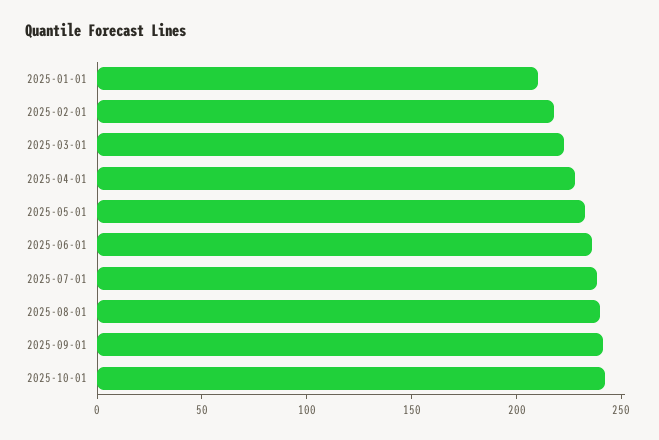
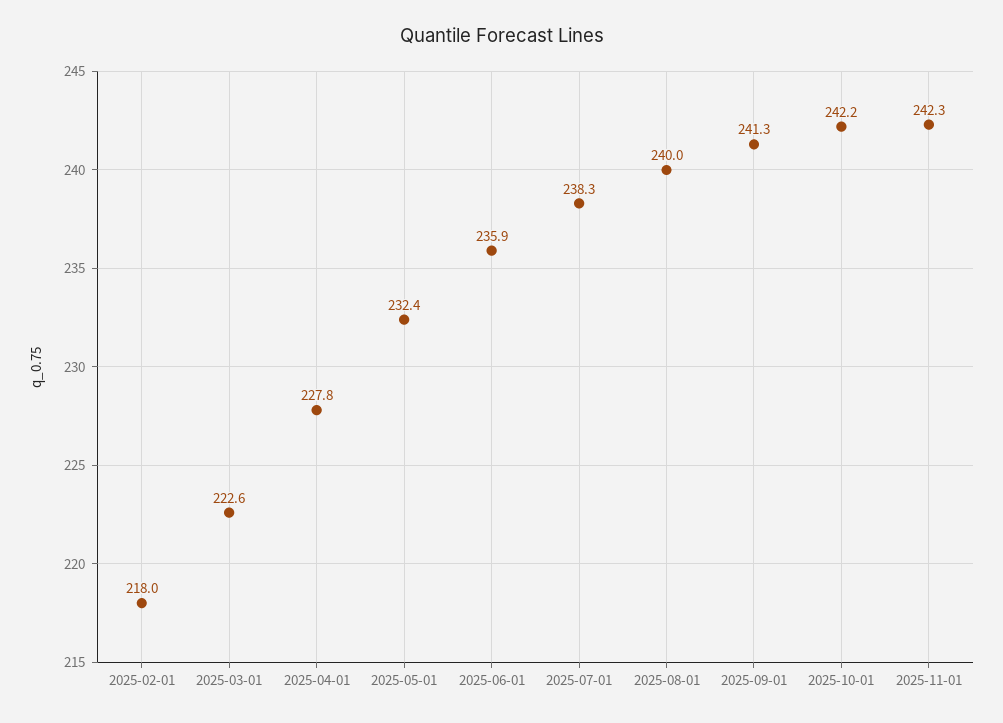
2025-01-01: 210 -> none
2025-11-01: none -> 242.3

